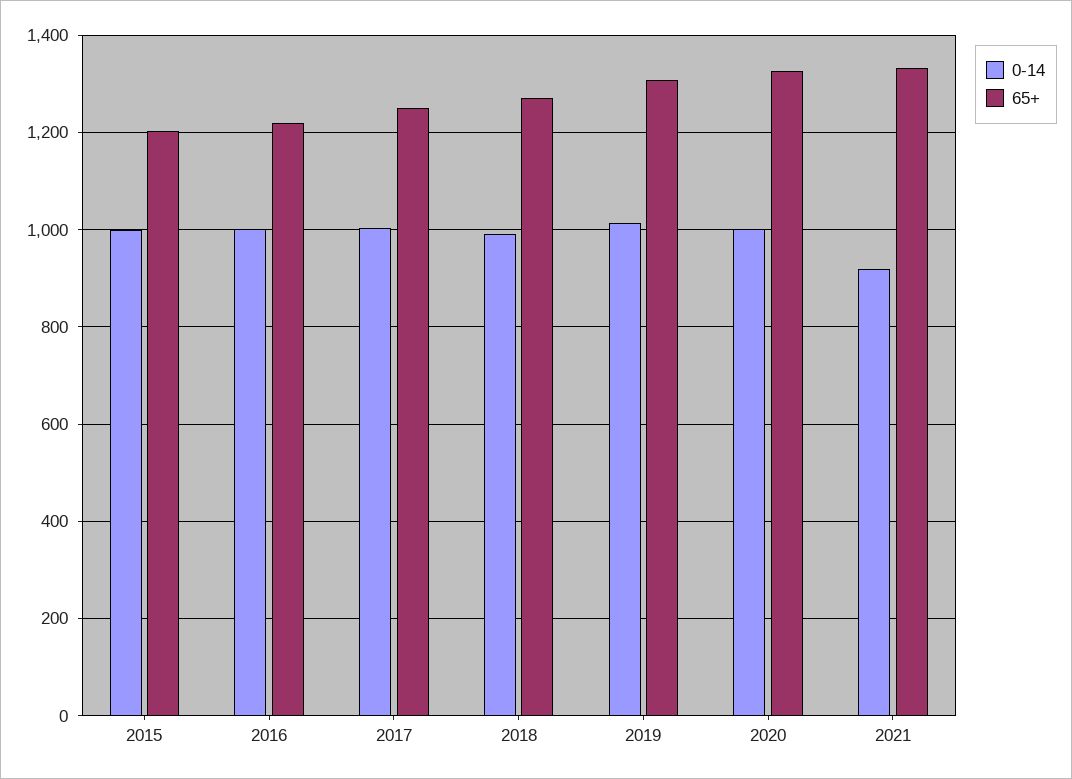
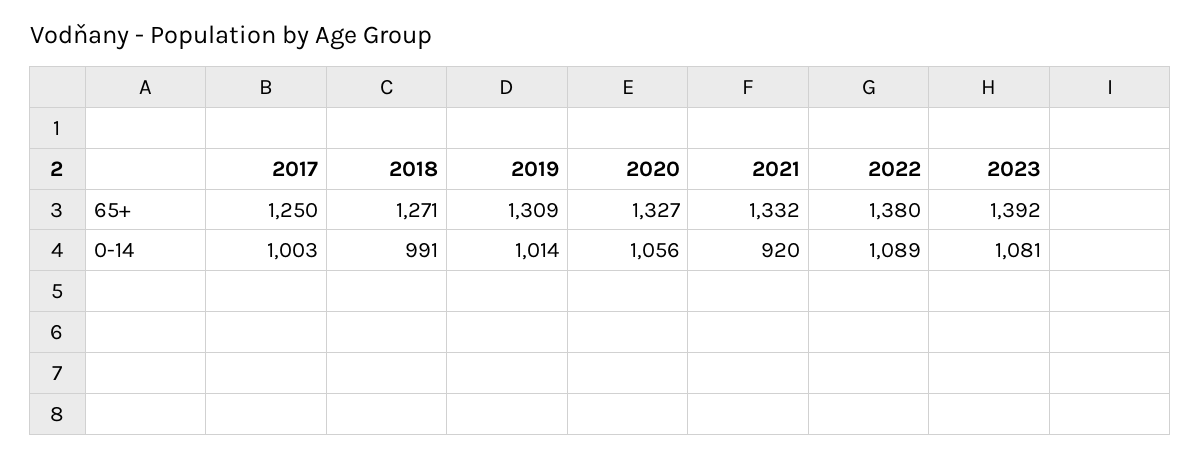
0-14, 2015: 1000 -> none
65+, 2015: 1200 -> none
0-14, 2016: 1000 -> none
65+, 2016: 1220 -> none
0-14, 2020: 1000 -> 1056
65+, 2022: none -> 1380
65+, 2023: none -> 1392
0-14, 2022: none -> 1089
0-14, 2023: none -> 1081

